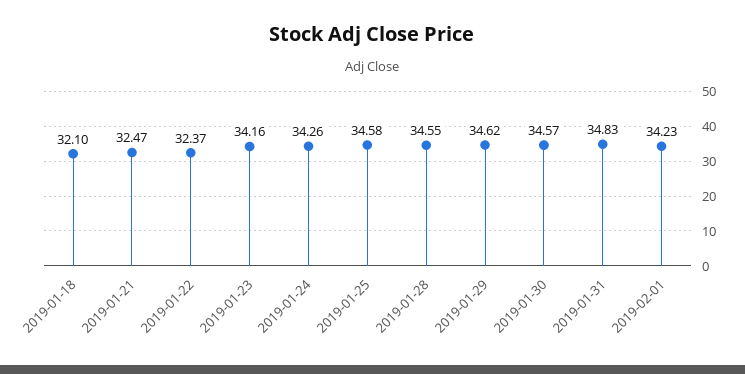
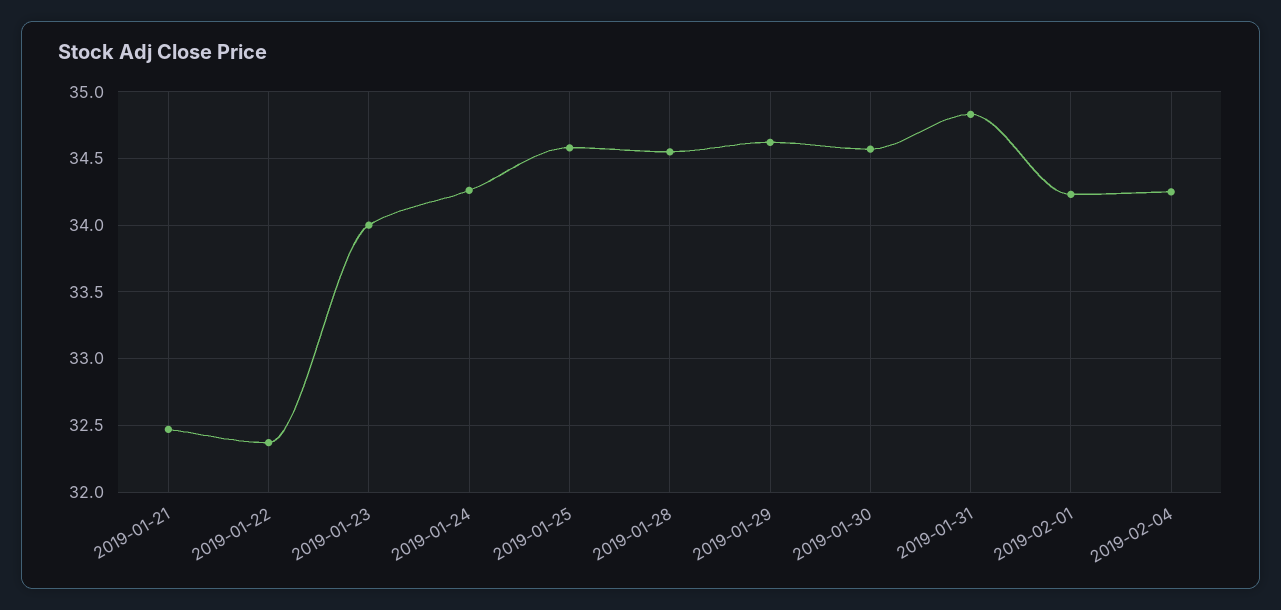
2019-01-18: 32.1 -> none
2019-01-23: 34.16 -> 34
2019-02-04: none -> 34.25

